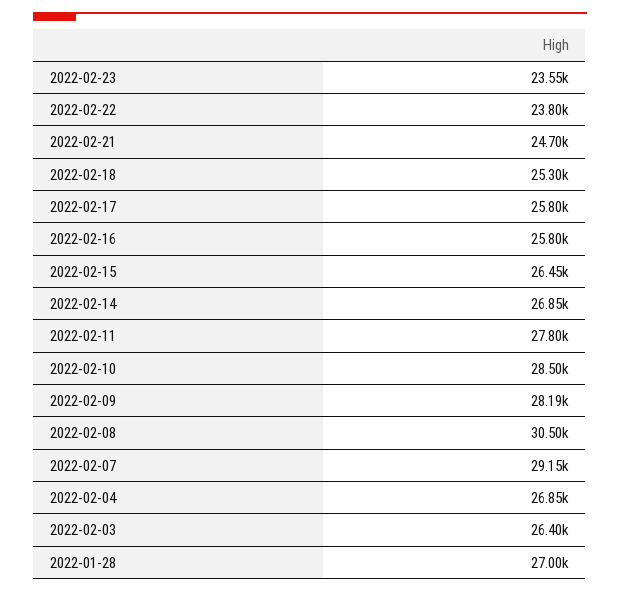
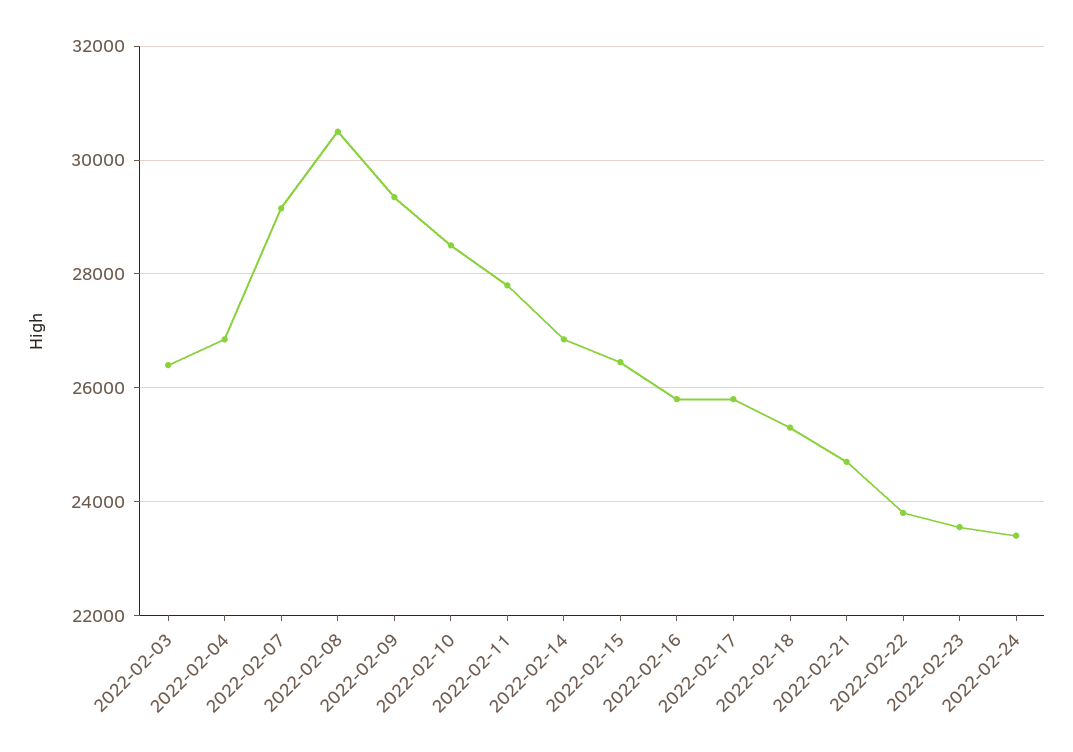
2022-02-09: 28190 -> 29400
2022-01-28: 27000 -> none
2022-02-24: none -> 23400

